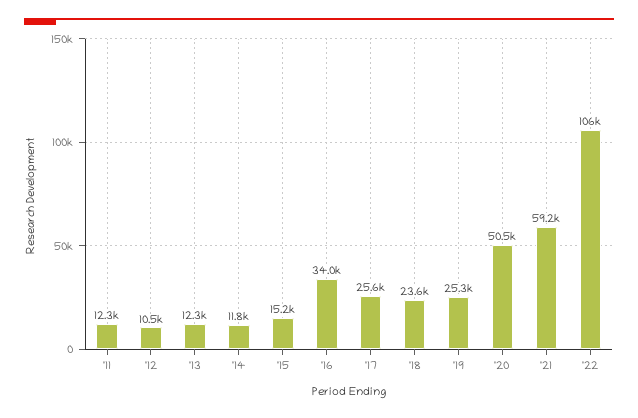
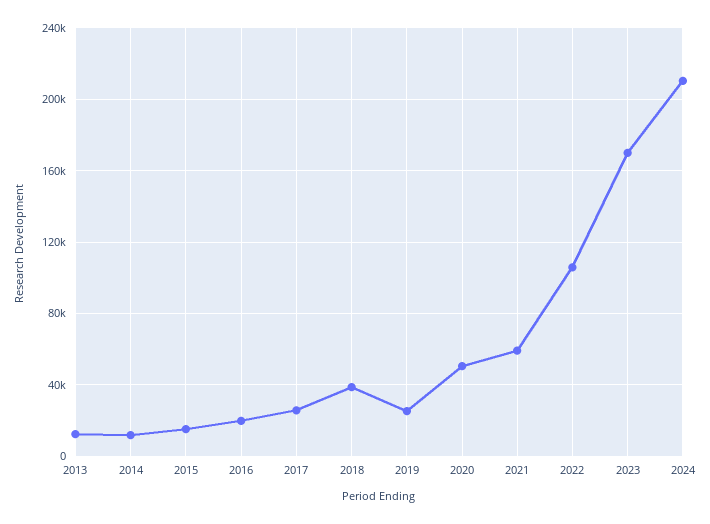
'11: 12300 -> none
'12: 10500 -> none
'16: 34000 -> 20000
'18: 23600 -> 40000
2023: none -> 170000
2024: none -> 210000

